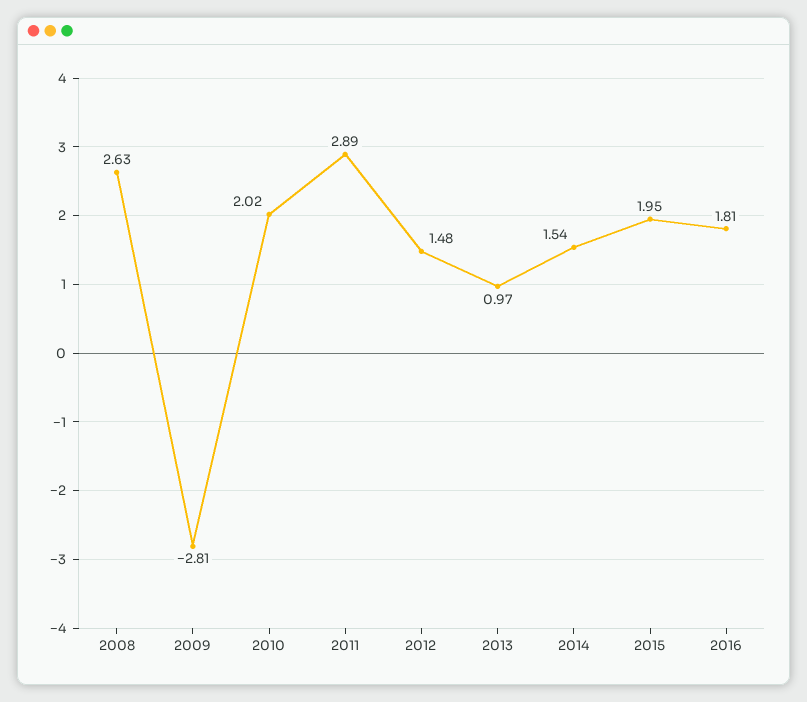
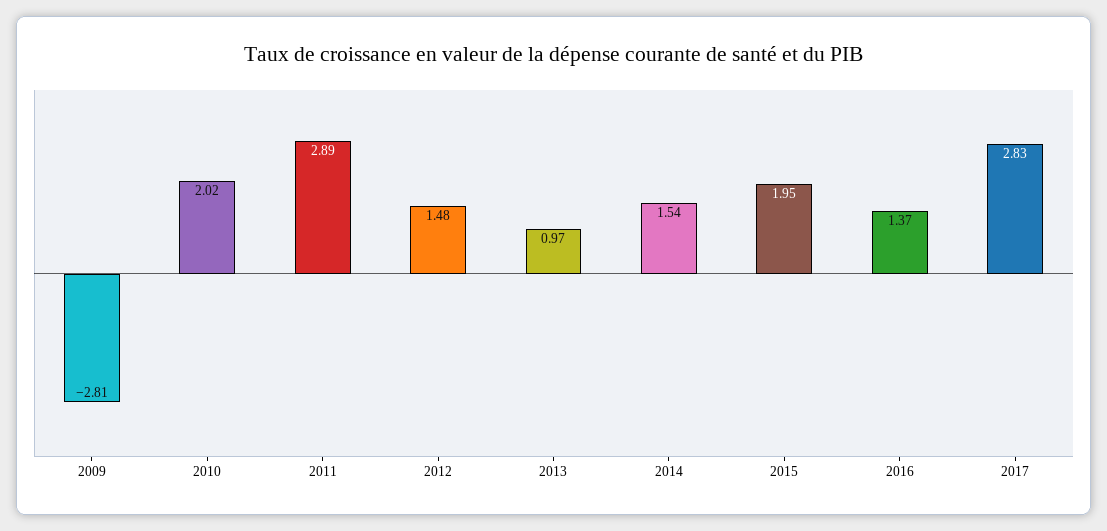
2008: 2.63 -> none
2016: 1.81 -> 1.37
2017: none -> 2.83

